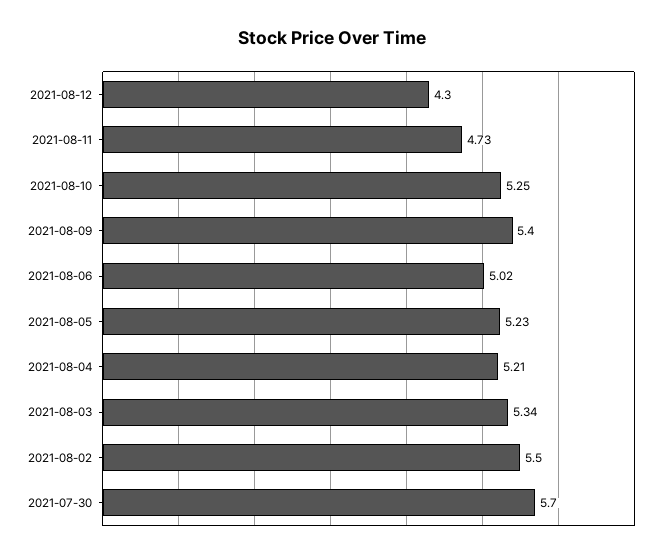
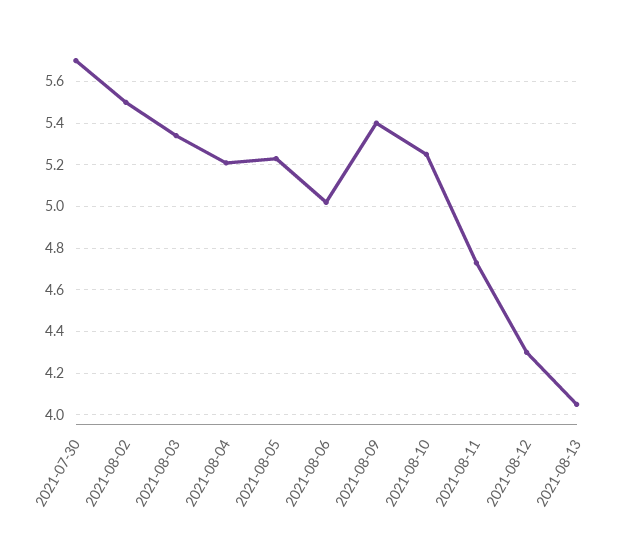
2021-08-13: none -> 4.05

